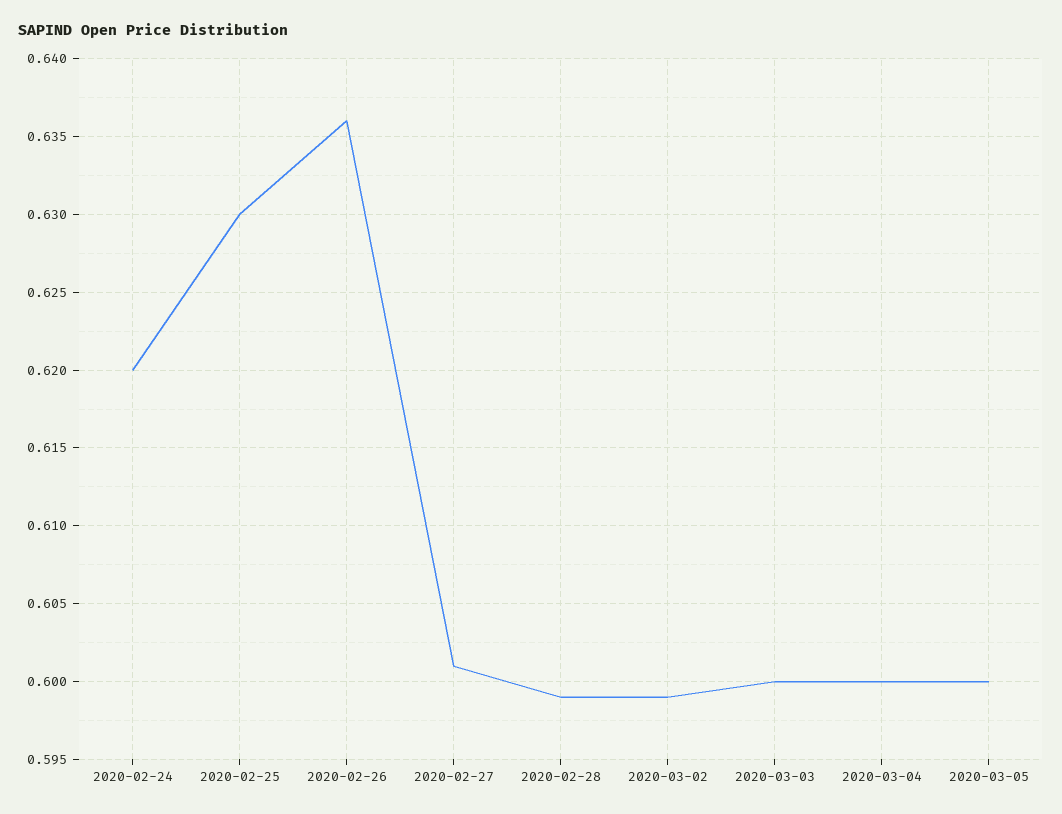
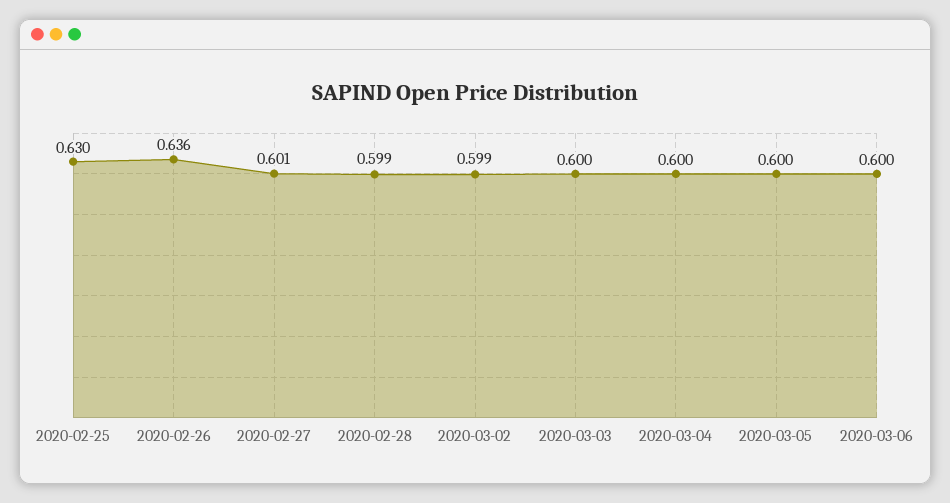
2020-02-24: 0.62 -> none
2020-03-06: none -> 0.6

